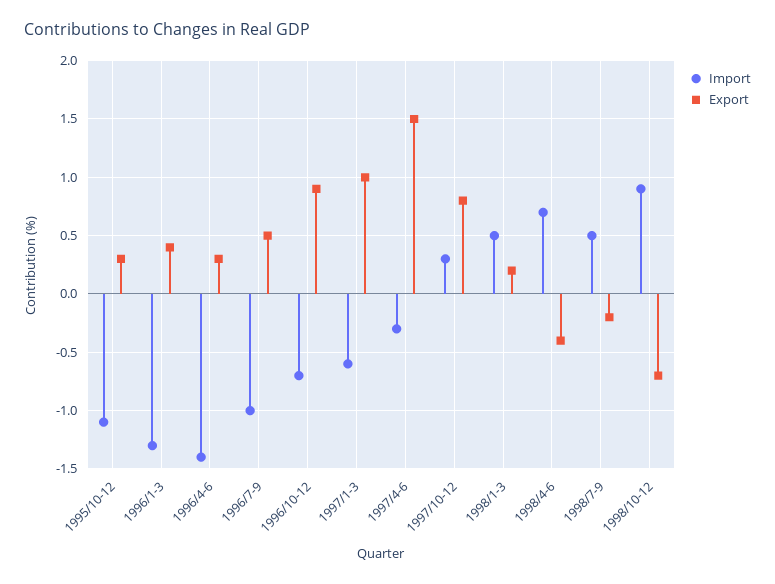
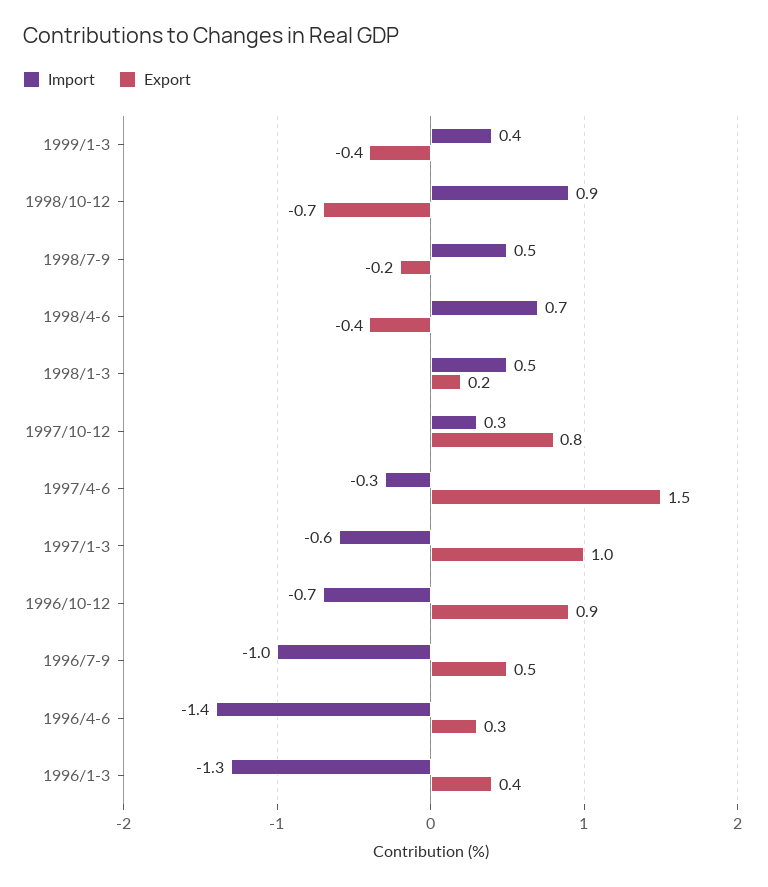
Import, 1995/10-12: -1.1 -> none
Export, 1995/10-12: 0.3 -> none
Import, 1999/1-3: none -> 0.4
Export, 1999/1-3: none -> -0.4

